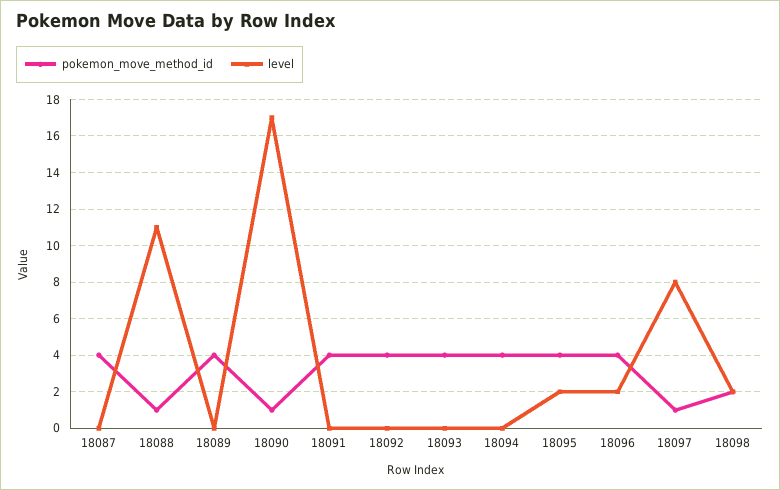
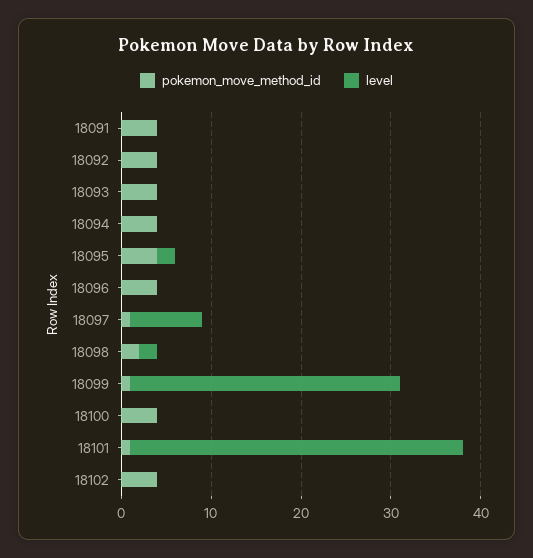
pokemon_move_method_id, 18087: 4 -> none
level, 18087: 0 -> none
pokemon_move_method_id, 18088: 1 -> none
level, 18088: 11 -> none
pokemon_move_method_id, 18089: 4 -> none
level, 18089: 0 -> none
pokemon_move_method_id, 18090: 1 -> none
level, 18090: 17 -> none
level, 18096: 2 -> 0
pokemon_move_method_id, 18099: none -> 1
level, 18099: none -> 30
pokemon_move_method_id, 18100: none -> 4
level, 18100: none -> 0
pokemon_move_method_id, 18101: none -> 1
level, 18101: none -> 37
pokemon_move_method_id, 18102: none -> 4
level, 18102: none -> 0

